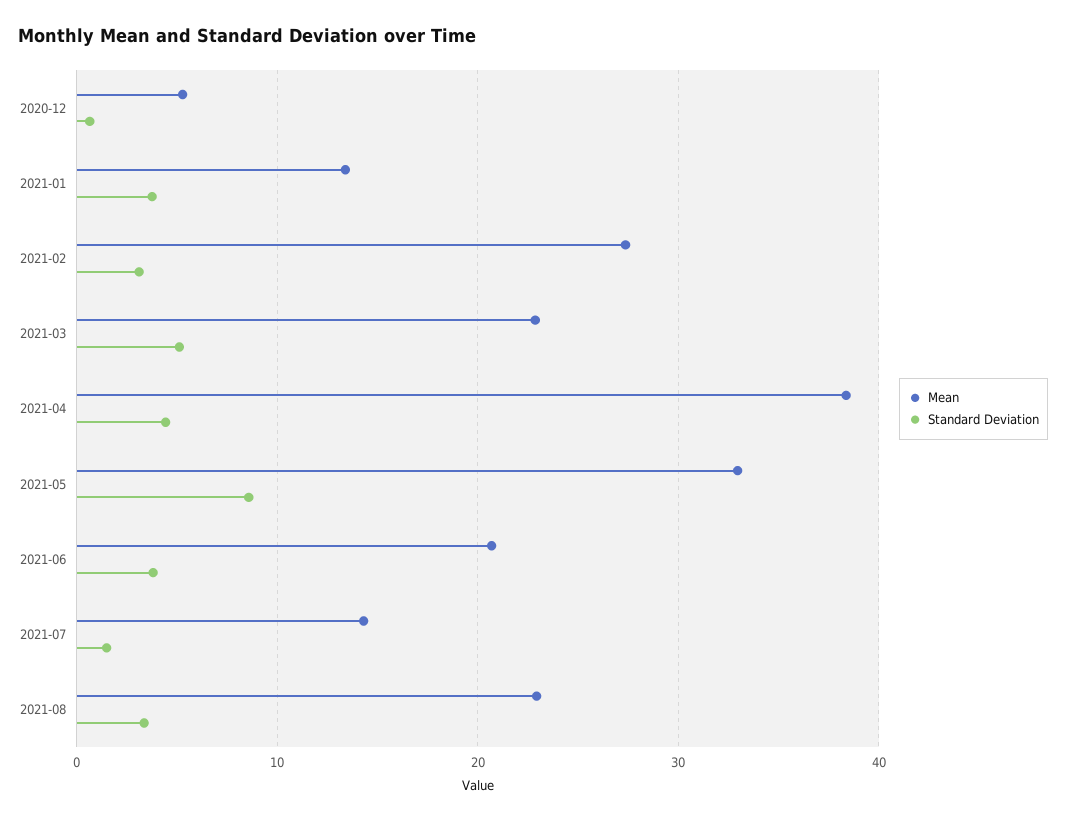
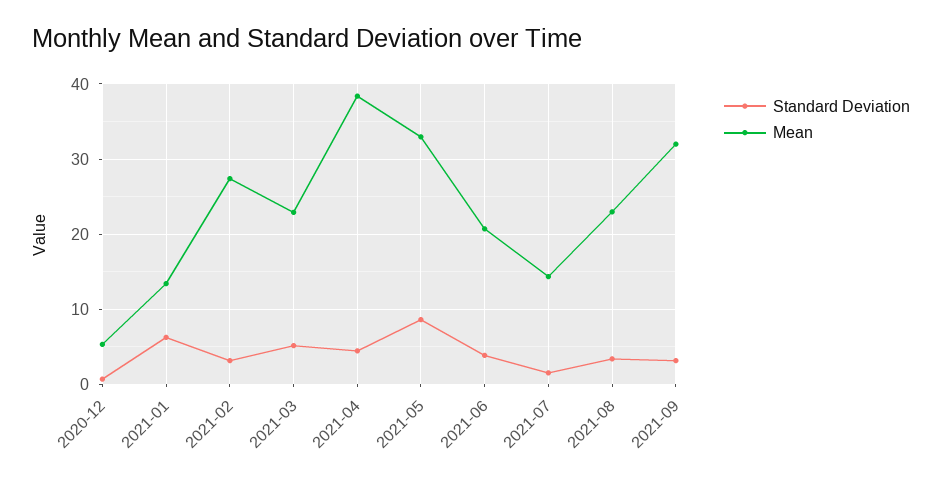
Standard Deviation, 2021-01: 4 -> 6
Standard Deviation, 2021-09: none -> 3
Mean, 2021-09: none -> 32

